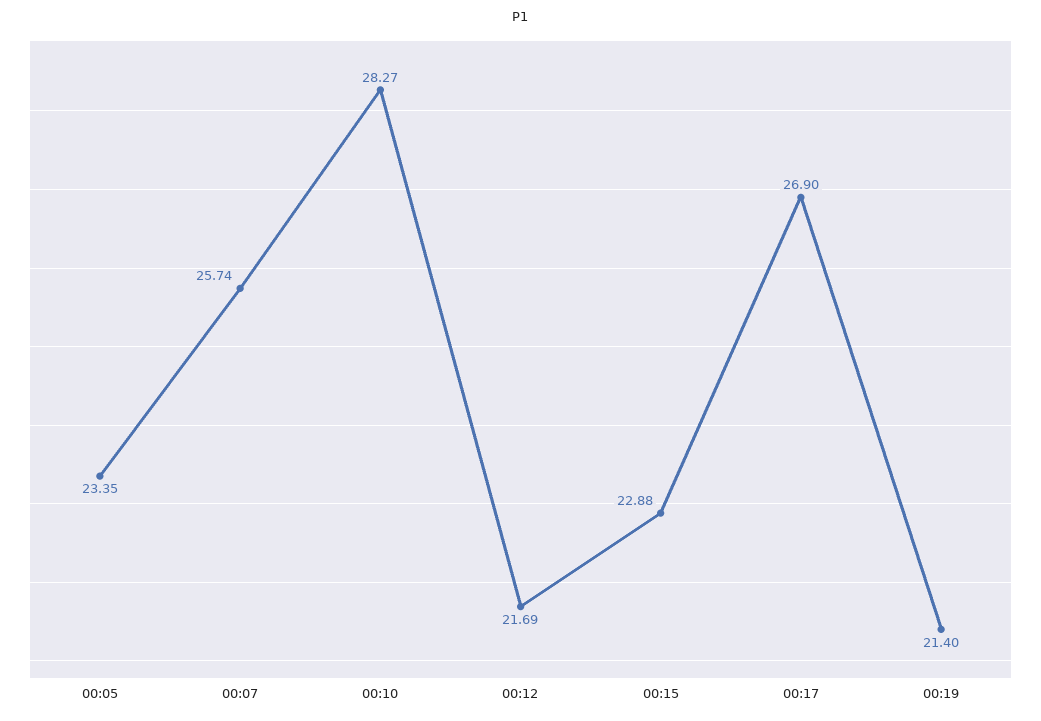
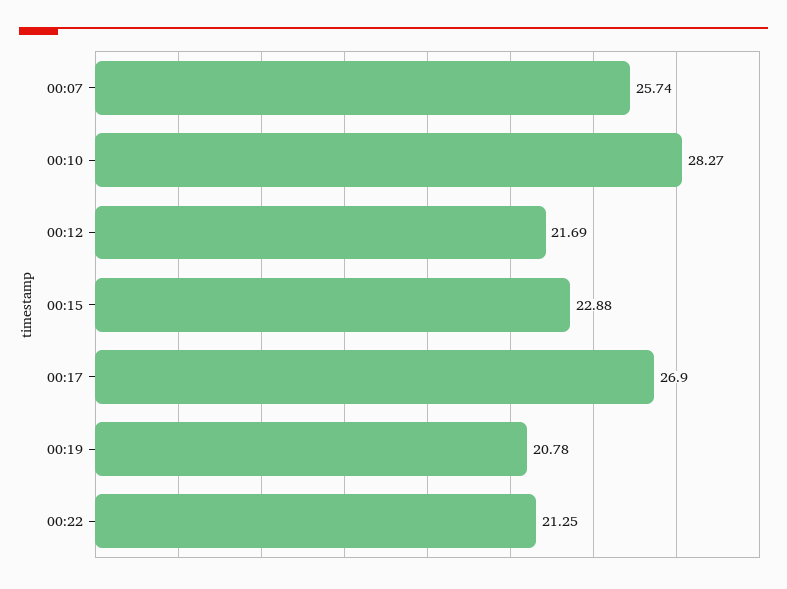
00:05: 23.35 -> none
00:19: 21.4 -> 20.78
00:22: none -> 21.25

